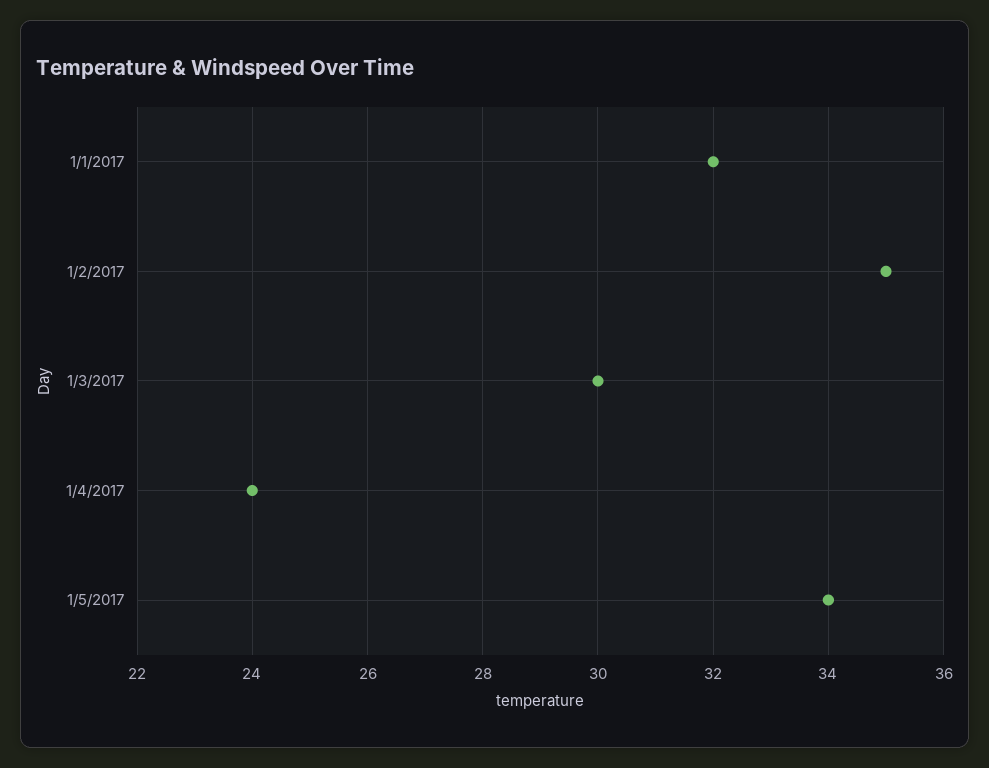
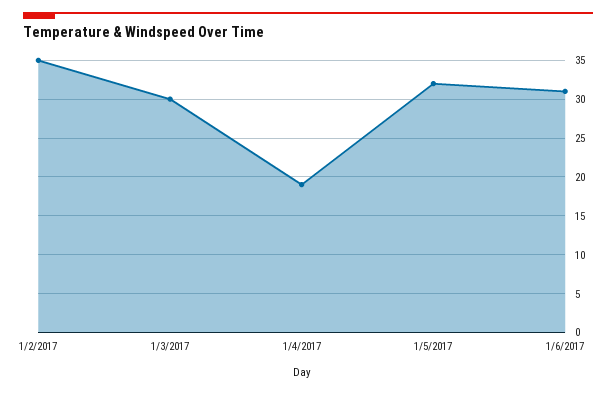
1/1/2017: 32 -> none
1/4/2017: 24 -> 19
1/5/2017: 34 -> 32
1/6/2017: none -> 31

